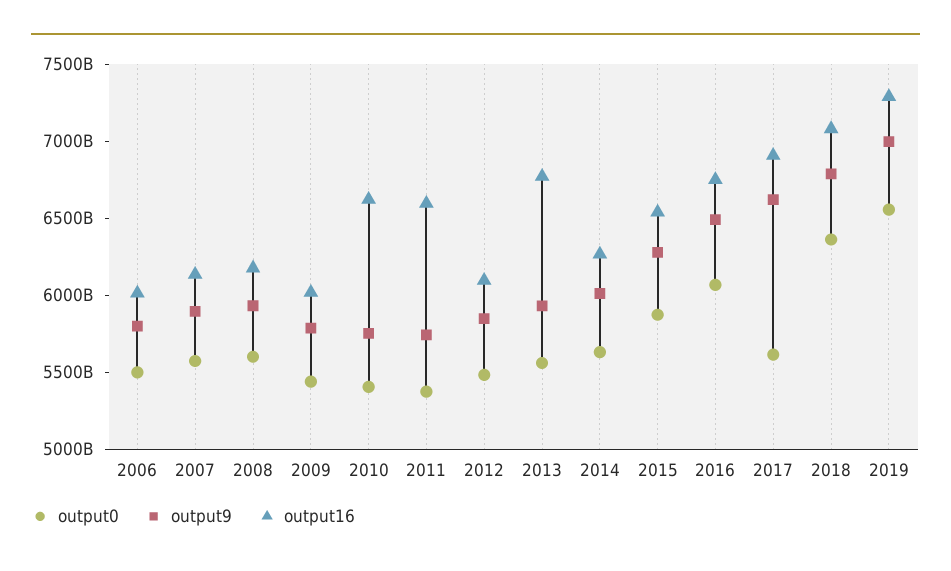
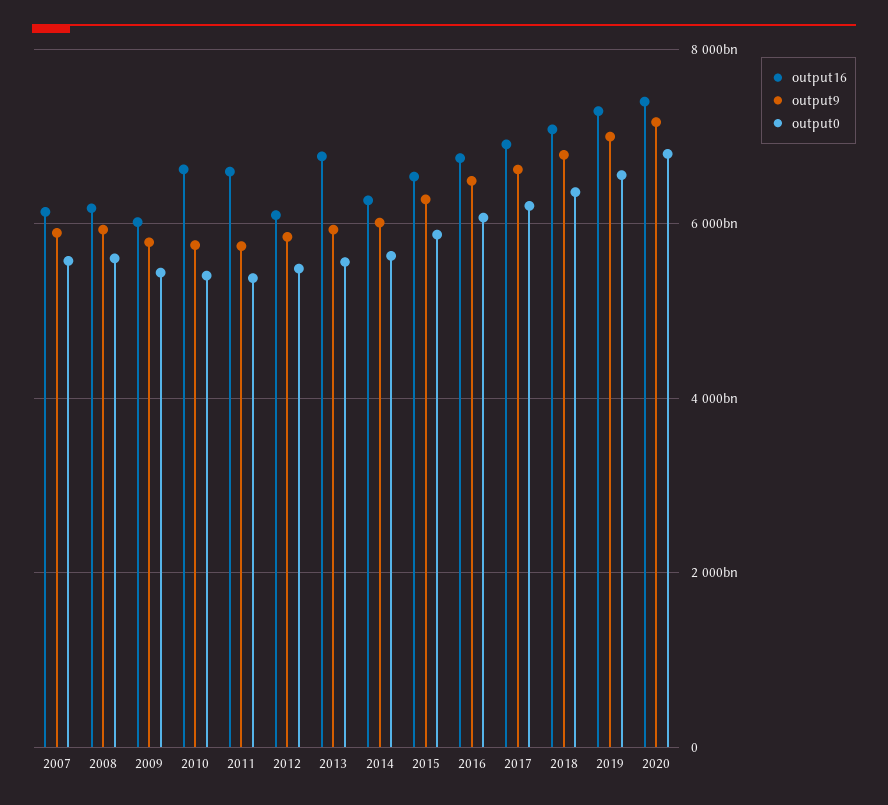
output0, 2006: 5500000000000 -> none
output9, 2006: 5800000000000 -> none
output16, 2006: 6000000000000 -> none
output0, 2017: 5600000000000 -> 6200000000000
output16, 2020: none -> 7400000000000
output9, 2020: none -> 7200000000000
output0, 2020: none -> 6800000000000

